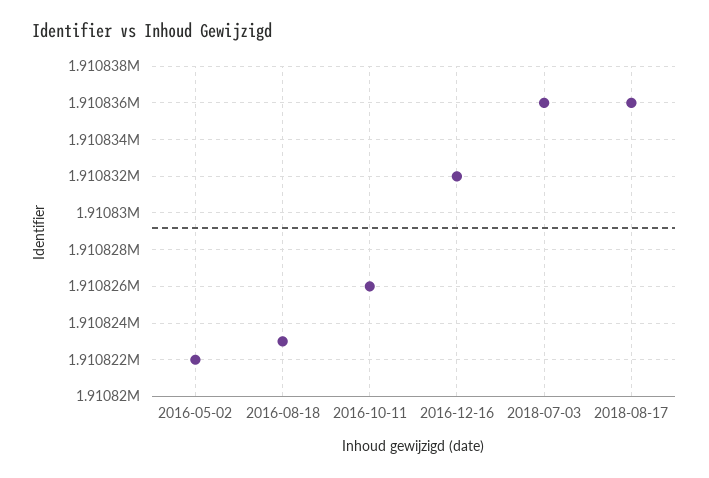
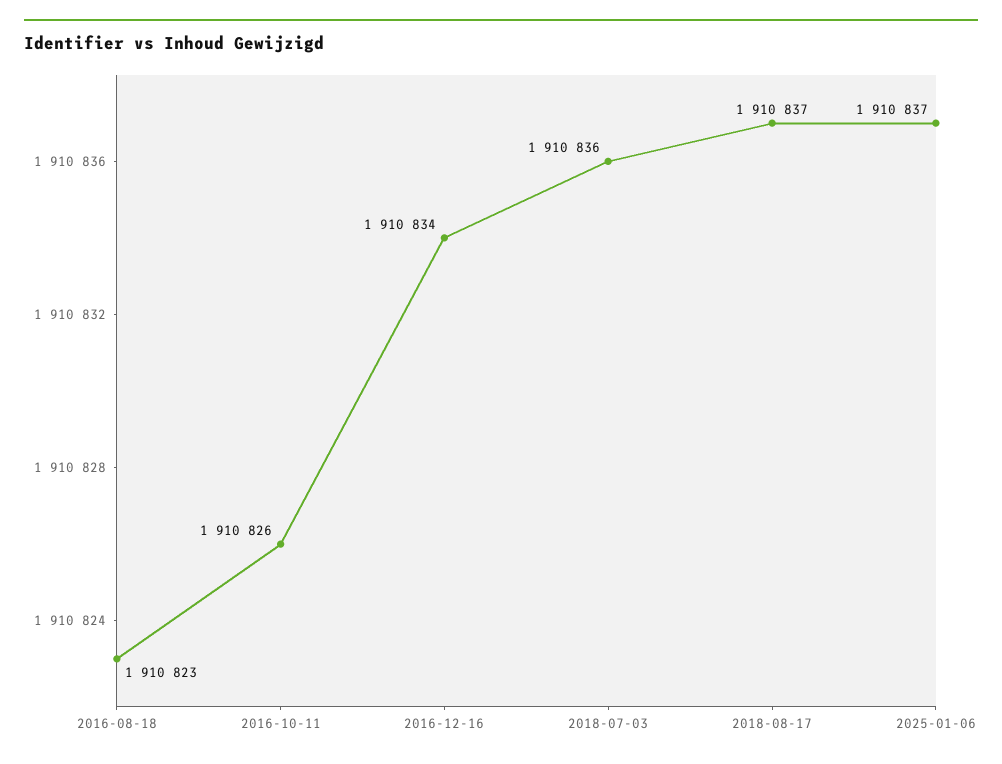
2016-05-02: 1910822 -> none
2016-12-16: 1910832 -> 1910834
2018-08-17: 1910836 -> 1910837
2025-01-06: none -> 1910837

